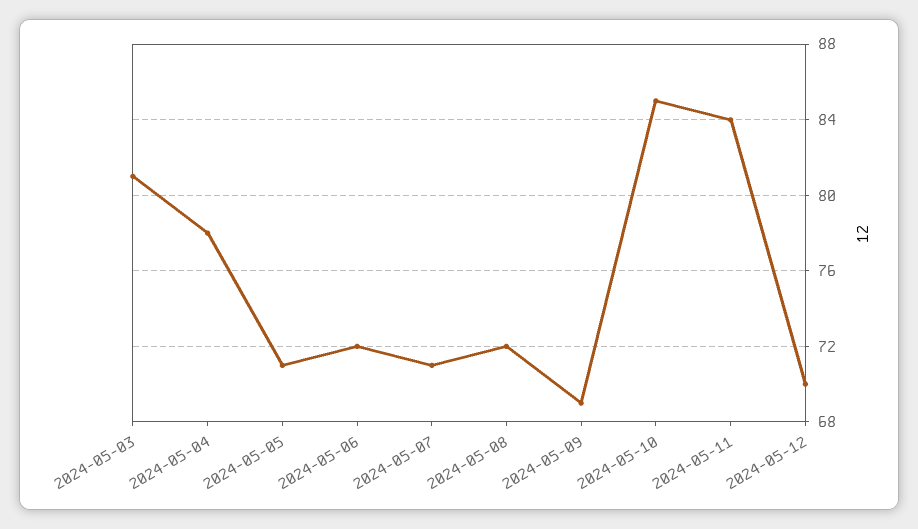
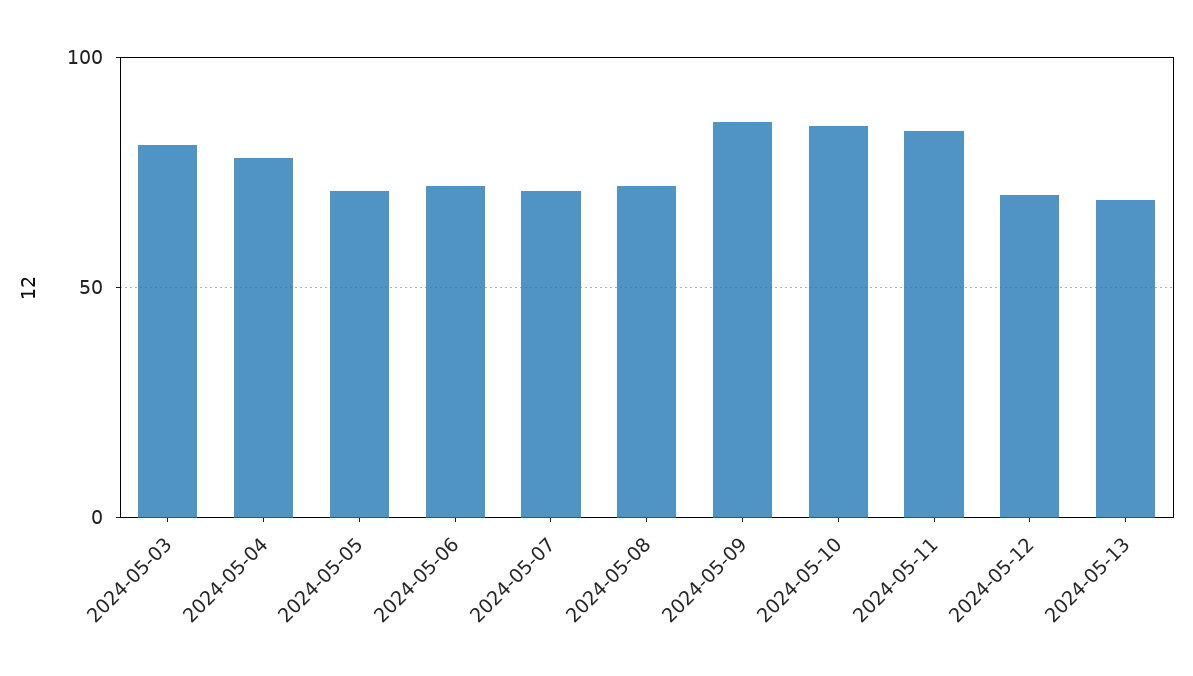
2024-05-09: 69 -> 85
2024-05-13: none -> 70

